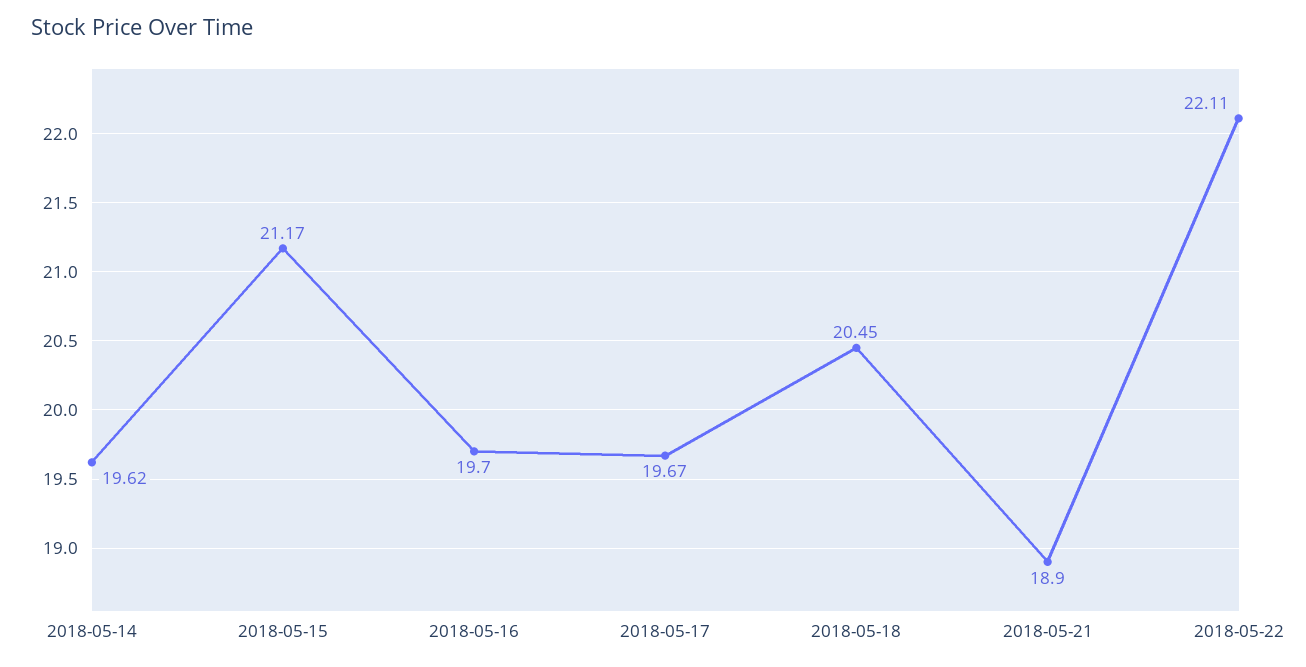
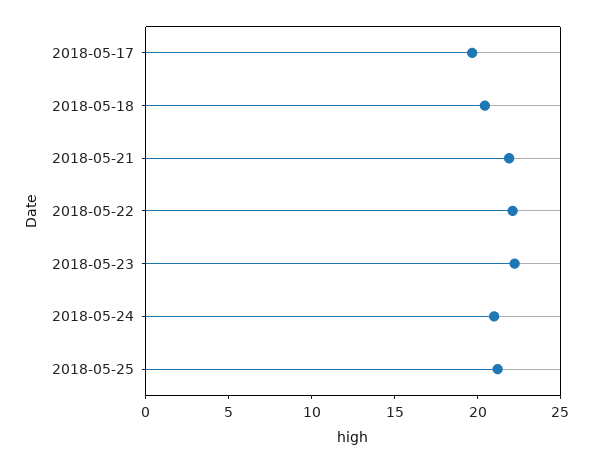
2018-05-14: 19.62 -> none
2018-05-15: 21.17 -> none
2018-05-16: 19.7 -> none
2018-05-21: 18.9 -> 22
2018-05-23: none -> 22
2018-05-24: none -> 21
2018-05-25: none -> 21

